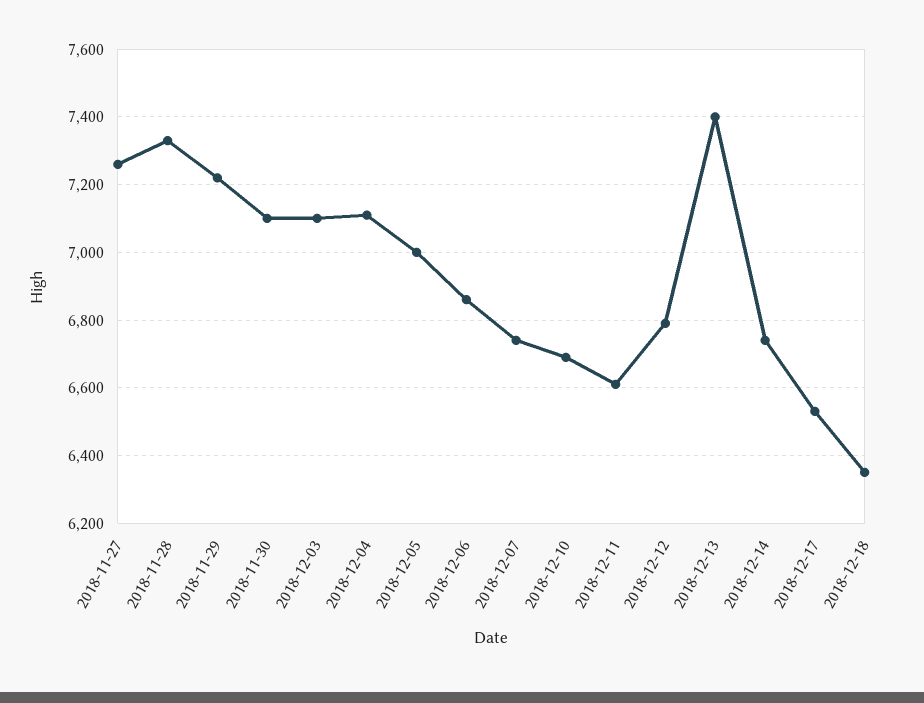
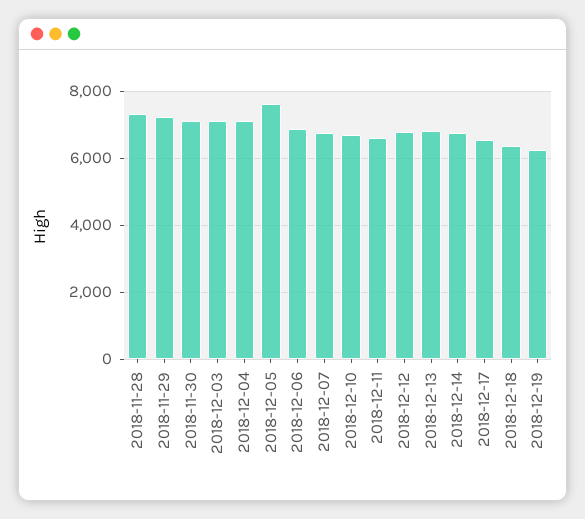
2018-11-27: 7260 -> none
2018-12-05: 7000 -> 7600
2018-12-13: 7400 -> 6800
2018-12-19: none -> 6200

